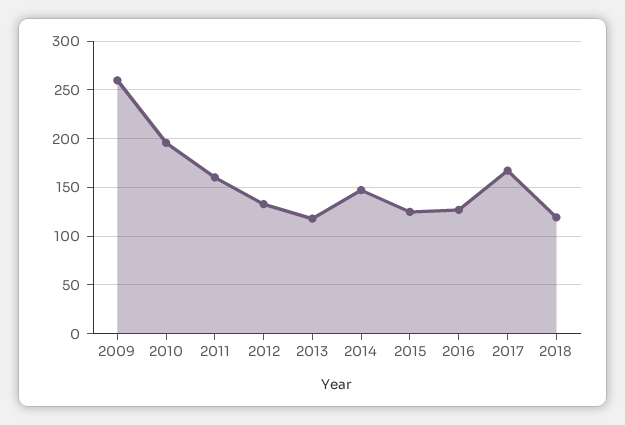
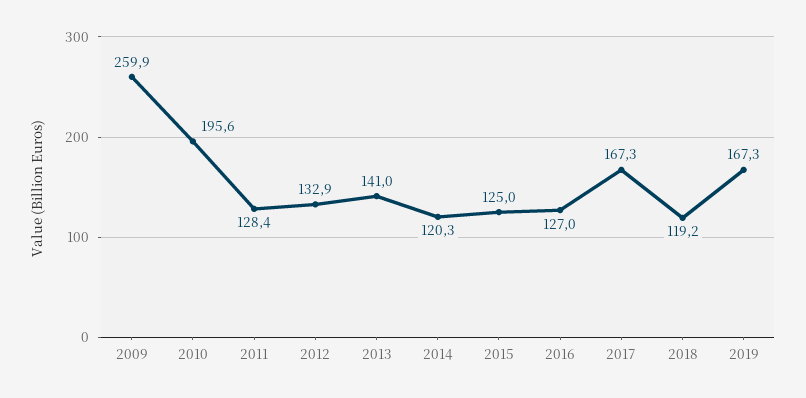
2011: 160 -> 128.4
2013: 120 -> 141
2014: 150 -> 120.3
2019: none -> 167.3

